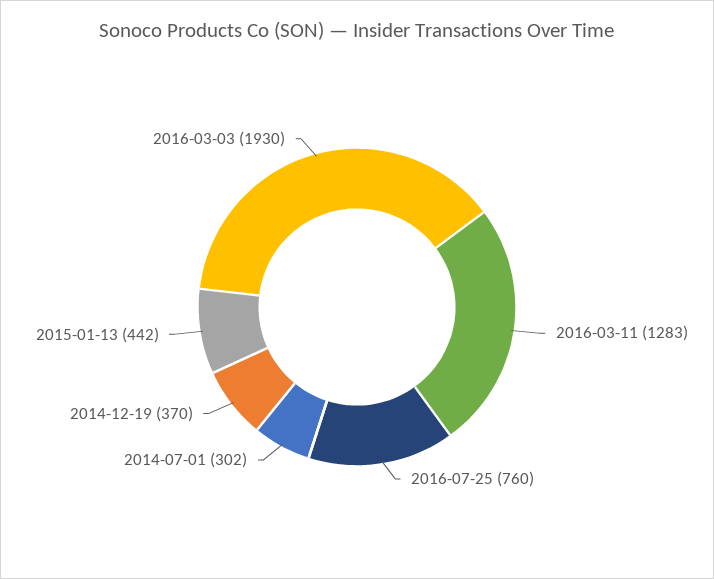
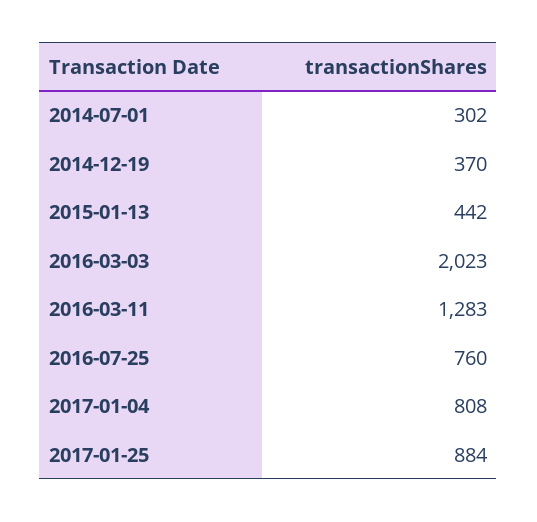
2016-03-03: 1930 -> 2023
2017-01-04: none -> 808
2017-01-25: none -> 884

